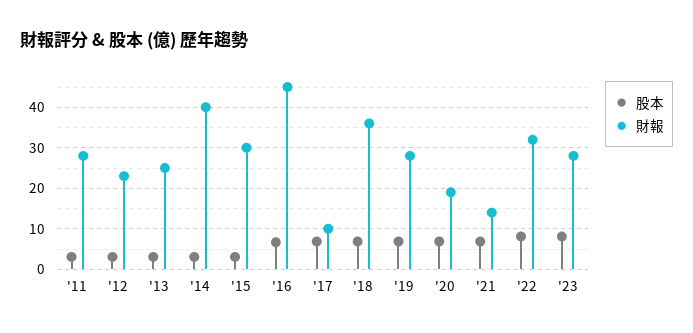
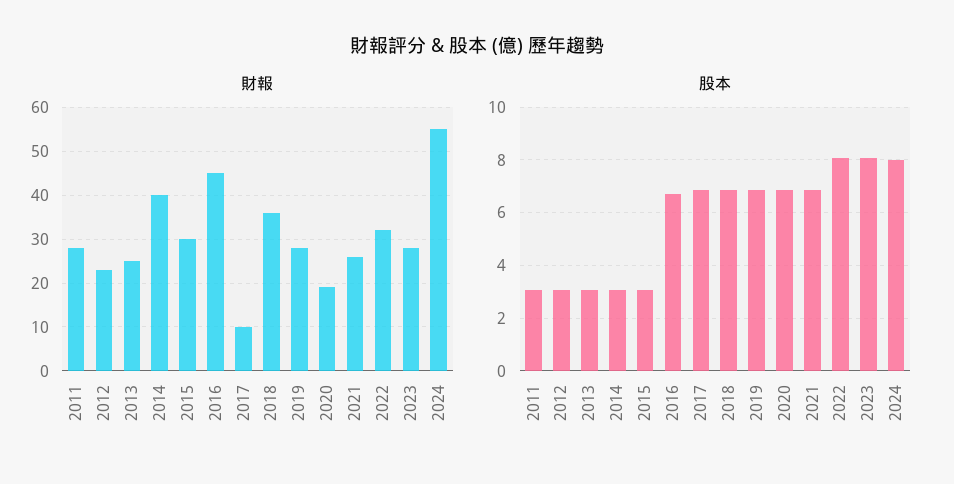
財報, '21: 14 -> 25
財報, 2024: none -> 55
股本, 2024: none -> 8

